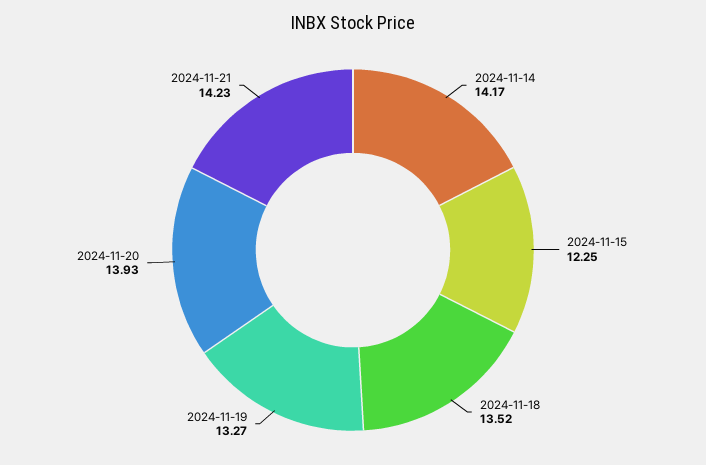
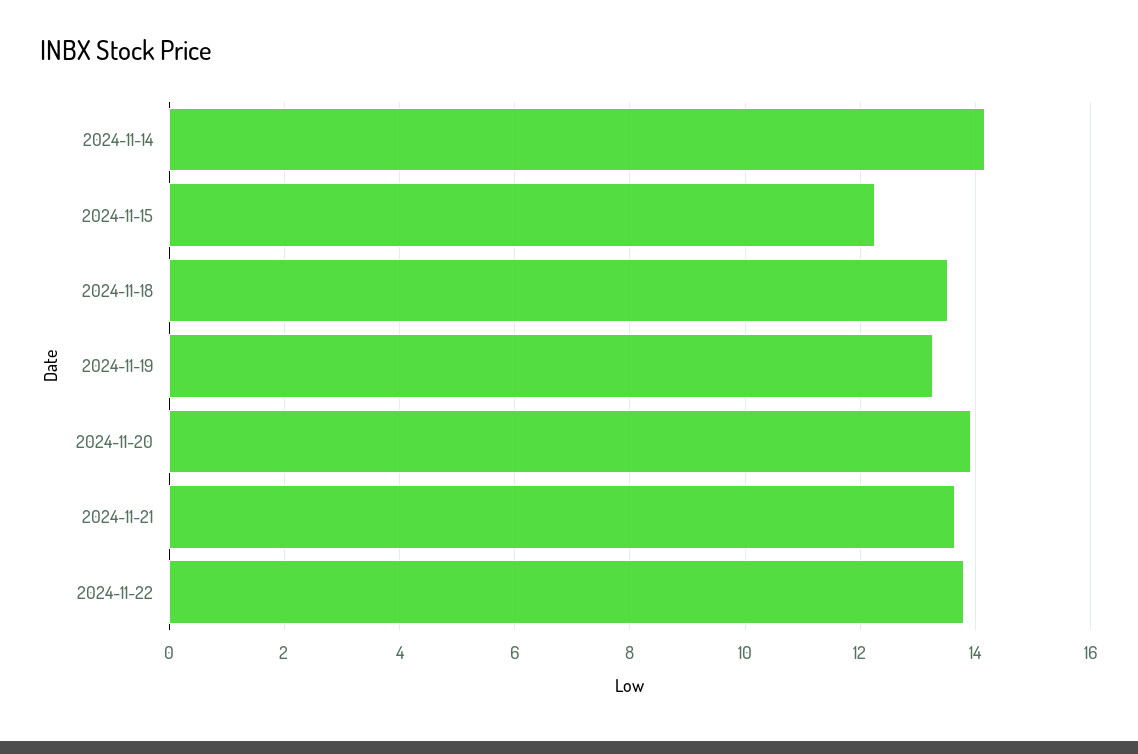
2024-11-21: 14.23 -> 13.6
2024-11-22: none -> 13.8

